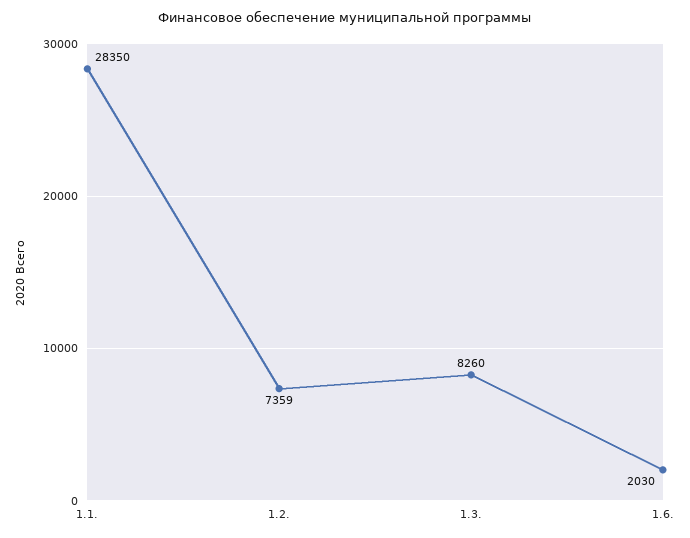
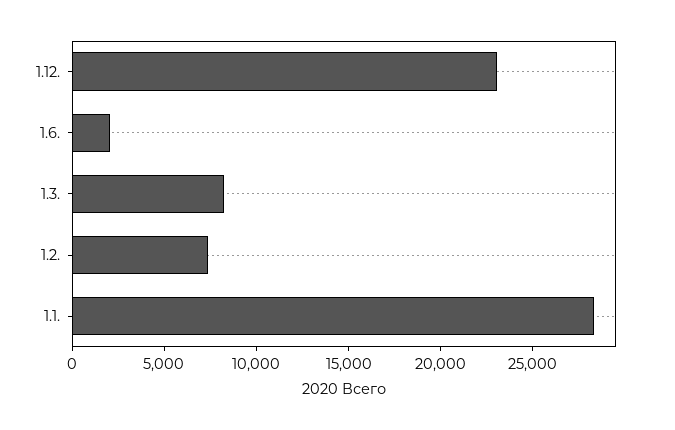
1.12.: none -> 23000

